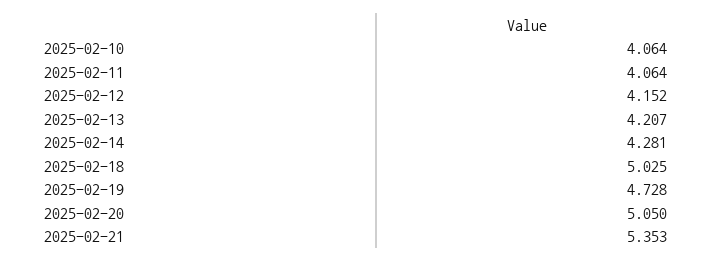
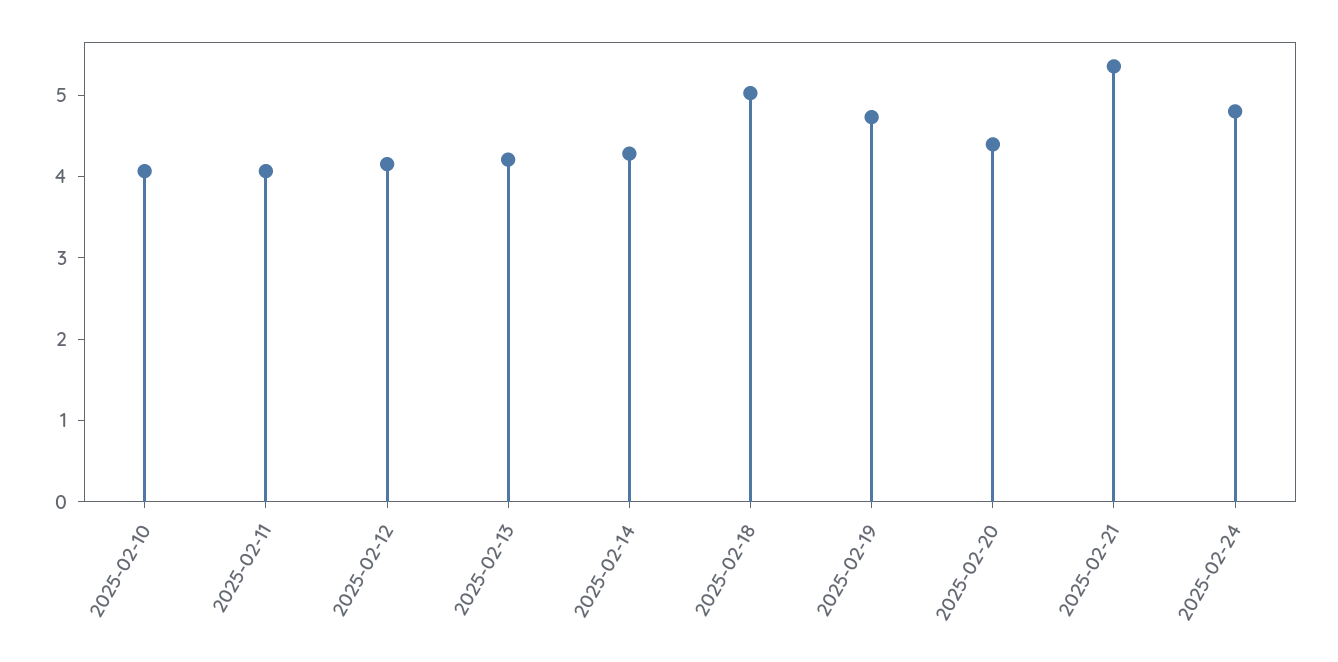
2025-02-20: 5.05 -> 4.4
2025-02-24: none -> 4.8

